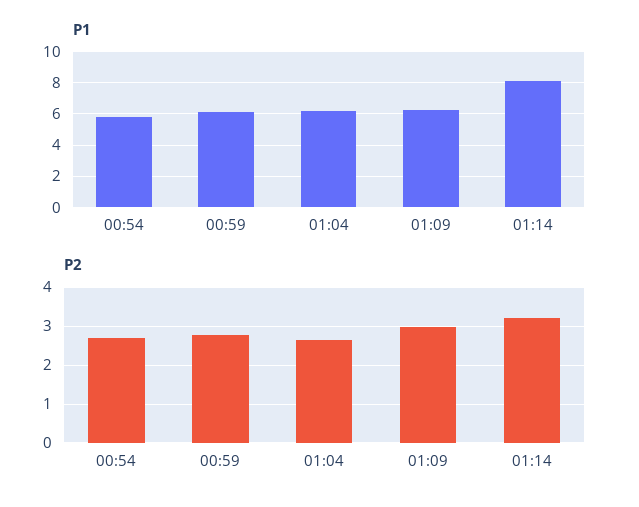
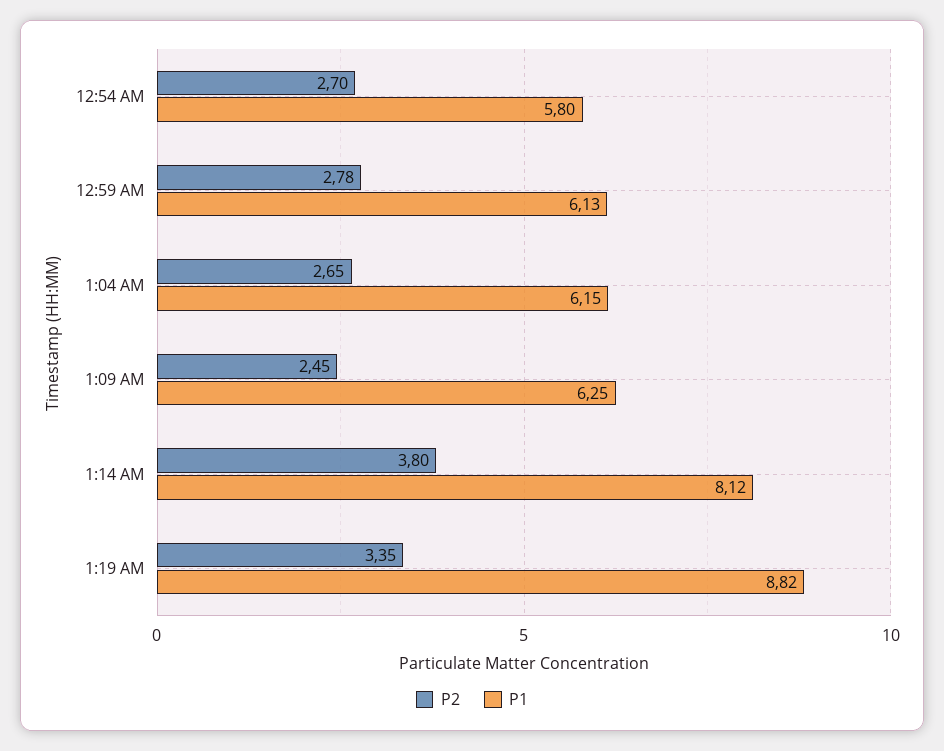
P2, 01:09: 3 -> 2.45
P2, 01:14: 3.2 -> 3.8
P2, 1:19 AM: none -> 3.35
P1, 1:19 AM: none -> 8.82

